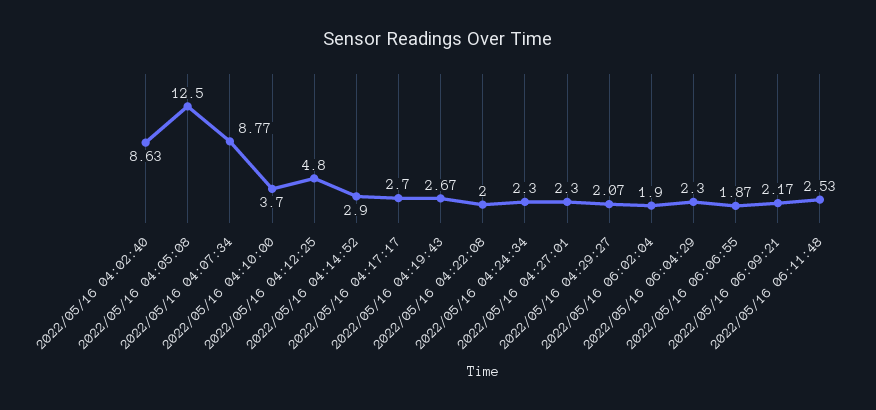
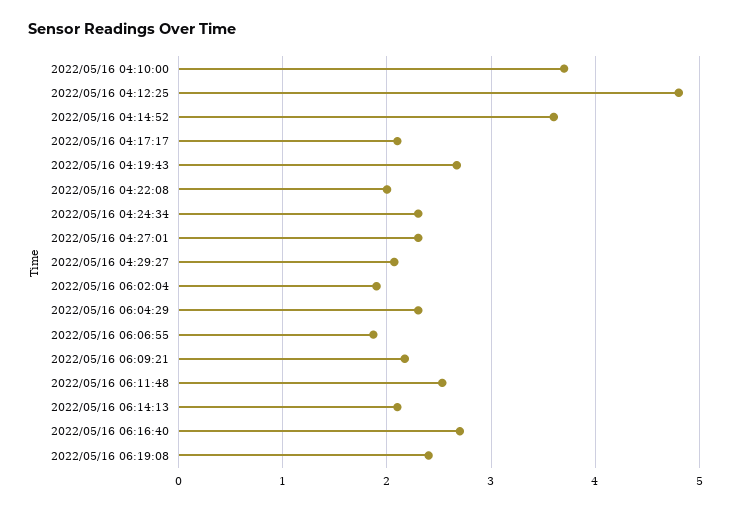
2022/05/16 04:02:40: 8.63 -> none
2022/05/16 04:05:08: 12.5 -> none
2022/05/16 04:07:34: 8.77 -> none
2022/05/16 04:14:52: 2.9 -> 3.6
2022/05/16 04:17:17: 2.7 -> 2.1
2022/05/16 06:14:13: none -> 2.1
2022/05/16 06:16:40: none -> 2.7
2022/05/16 06:19:08: none -> 2.4

